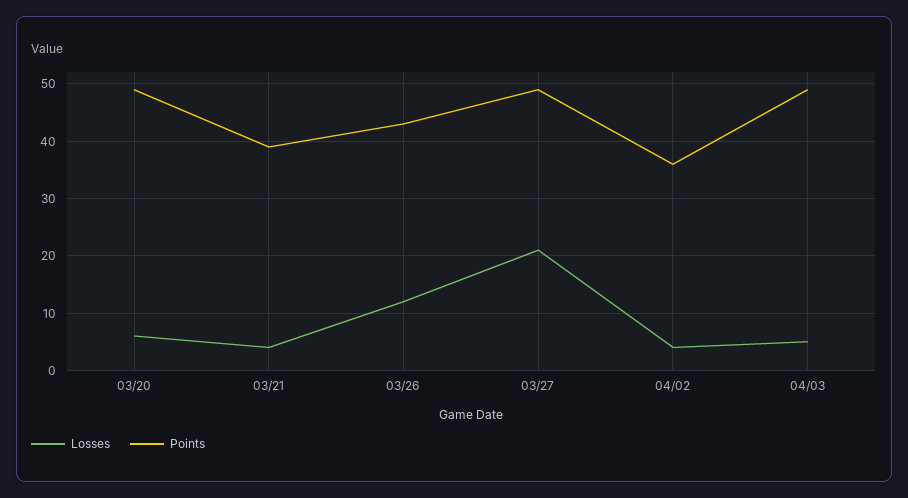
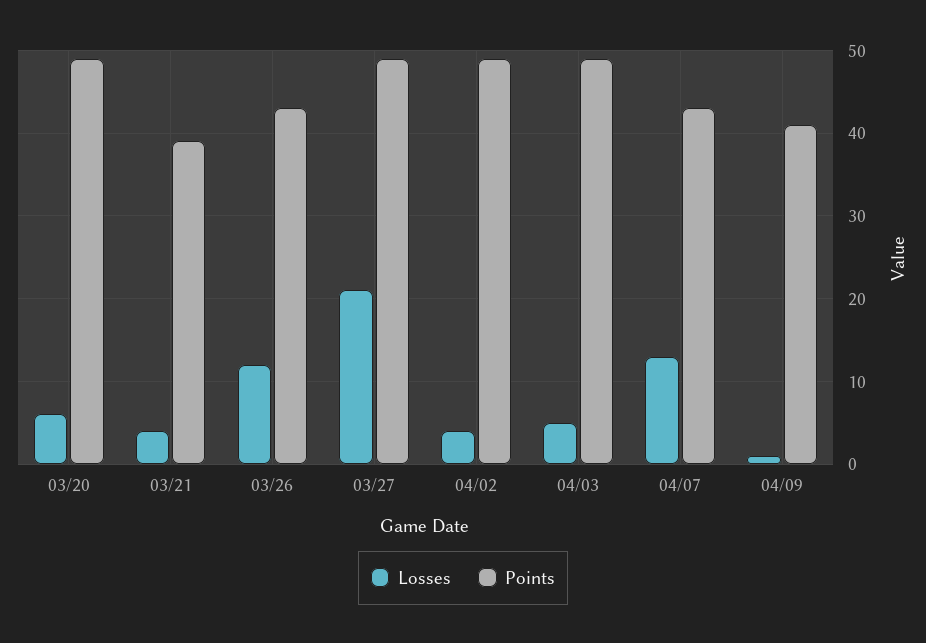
Points, 04/02: 35 -> 49
Losses, 04/07: none -> 13
Points, 04/07: none -> 43
Losses, 04/09: none -> 1
Points, 04/09: none -> 41

